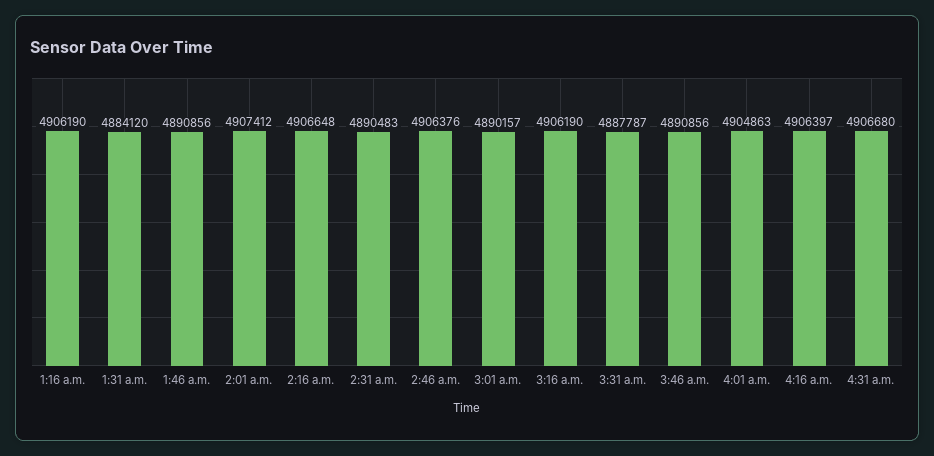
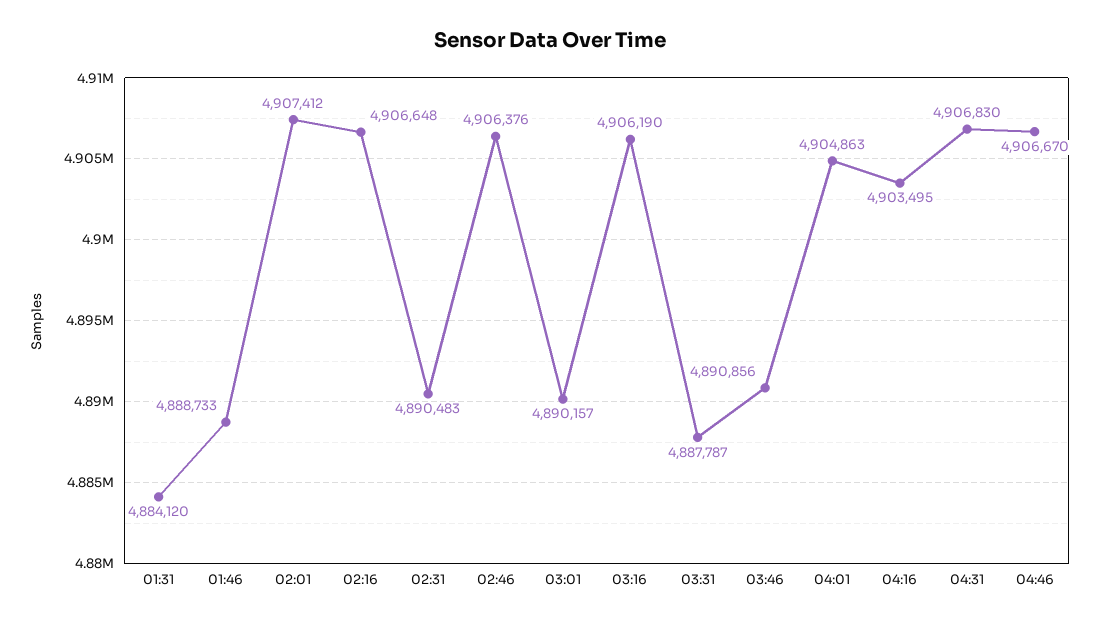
1:16 a.m.: 4906190 -> none
1:46 a.m.: 4890856 -> 4888733
4:16 a.m.: 4906397 -> 4903495
4:31 a.m.: 4906680 -> 4906830
04:46: none -> 4906670

